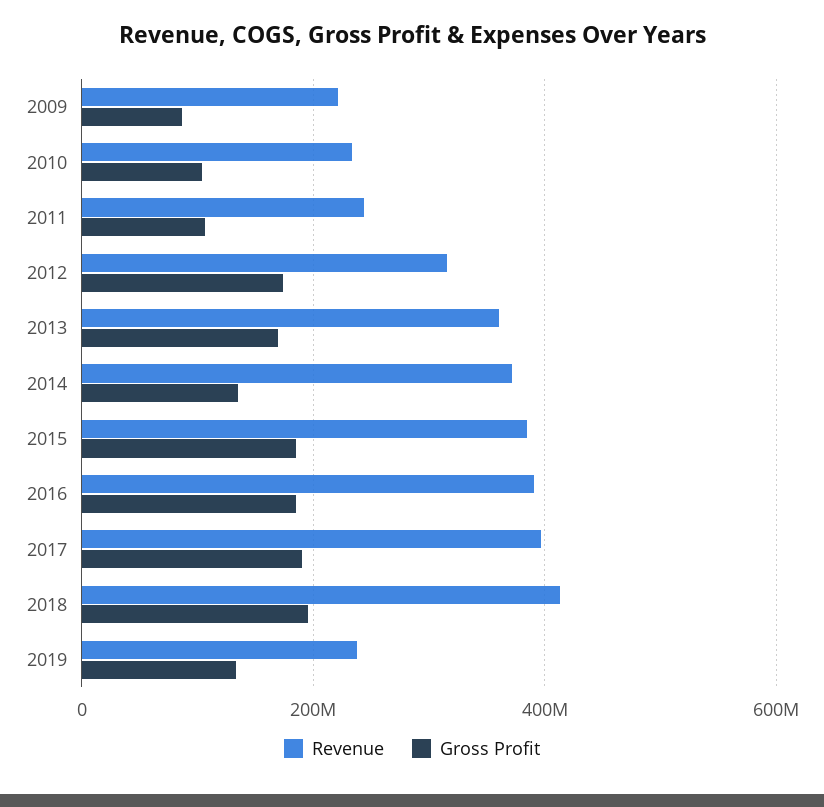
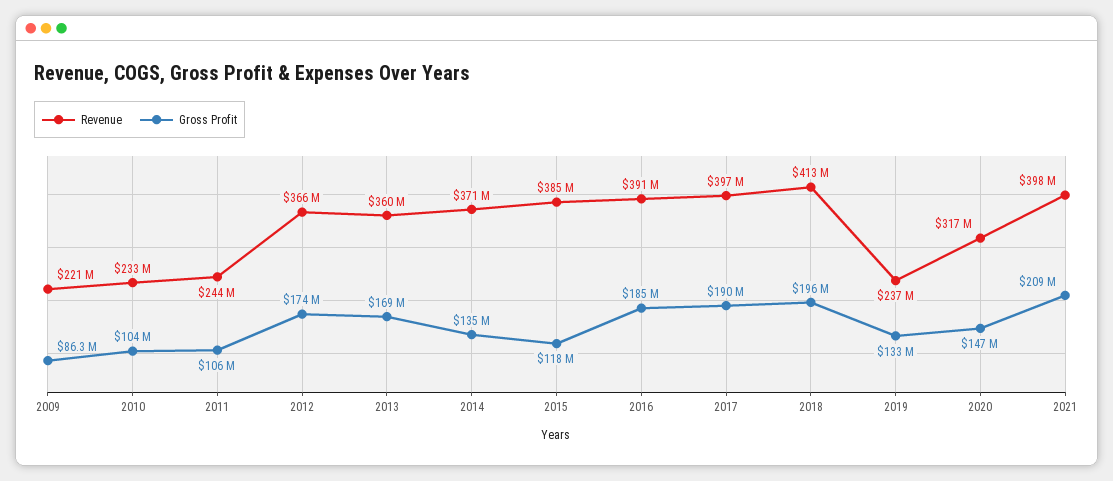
Revenue, 2012: 320000000 -> 366000000
Gross Profit, 2015: 180000000 -> 118000000
Revenue, 2020: none -> 317000000
Gross Profit, 2020: none -> 147000000
Revenue, 2021: none -> 398000000
Gross Profit, 2021: none -> 209000000

